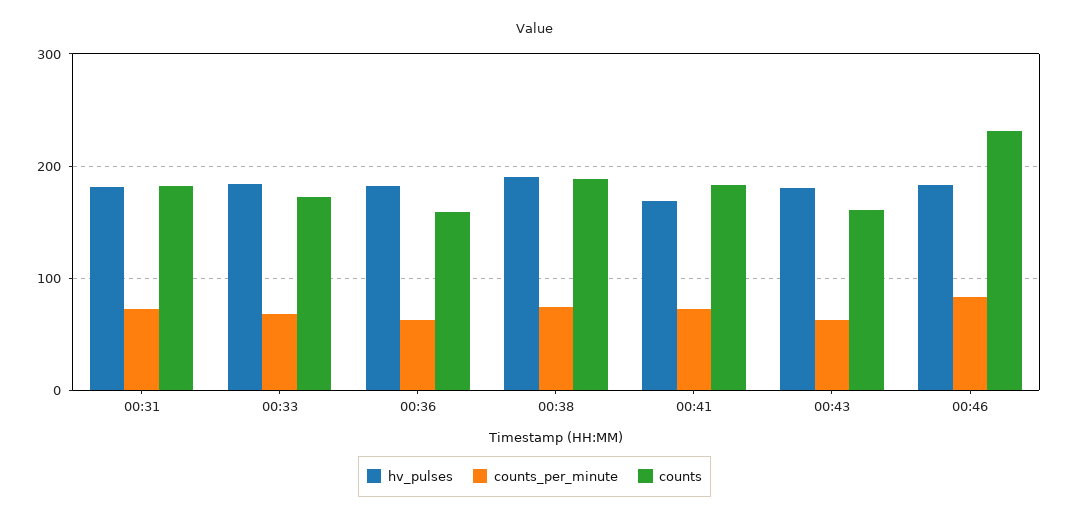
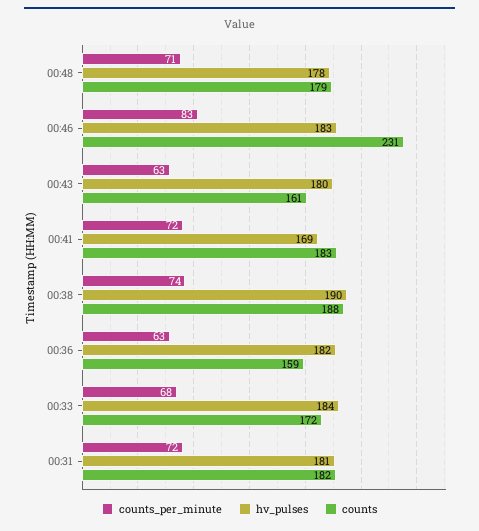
counts_per_minute, 00:48: none -> 71
hv_pulses, 00:48: none -> 178
counts, 00:48: none -> 179

